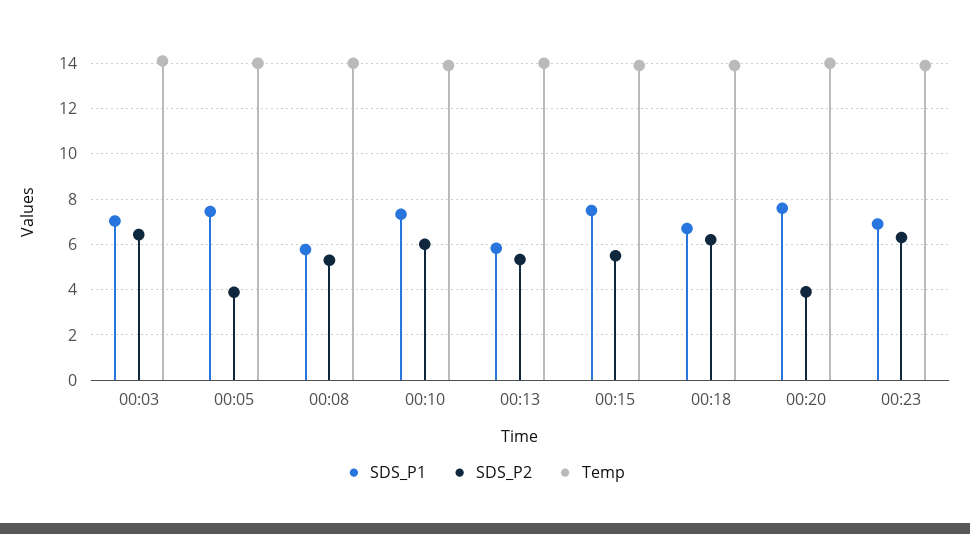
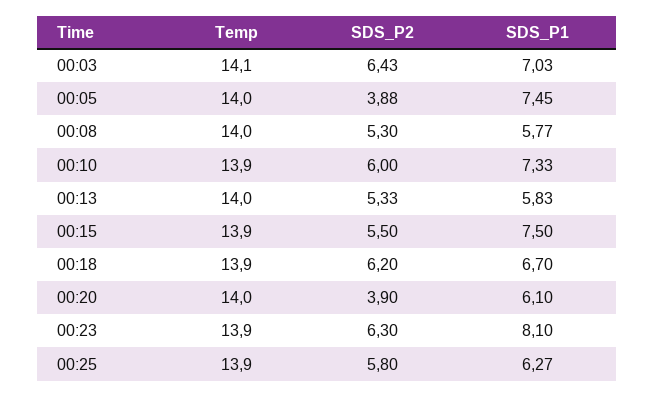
SDS_P1, 00:20: 7.5 -> 6.1
SDS_P1, 00:23: 7 -> 8.1
Temp, 00:25: none -> 13.9
SDS_P2, 00:25: none -> 5.8
SDS_P1, 00:25: none -> 6.27

